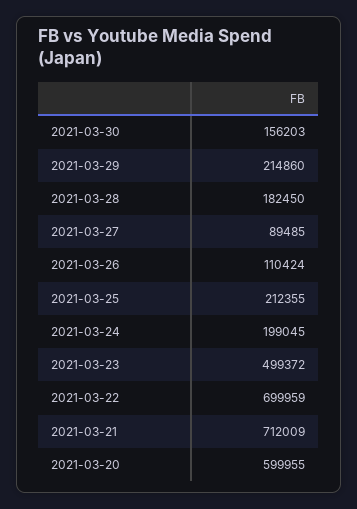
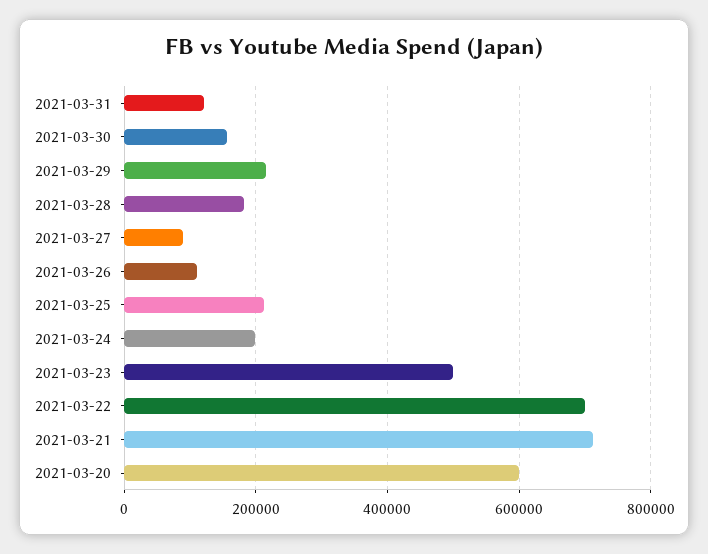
2021-03-31: none -> 120000

